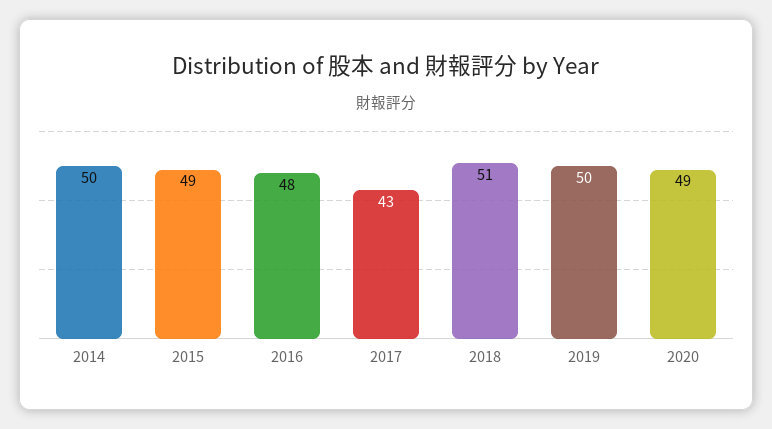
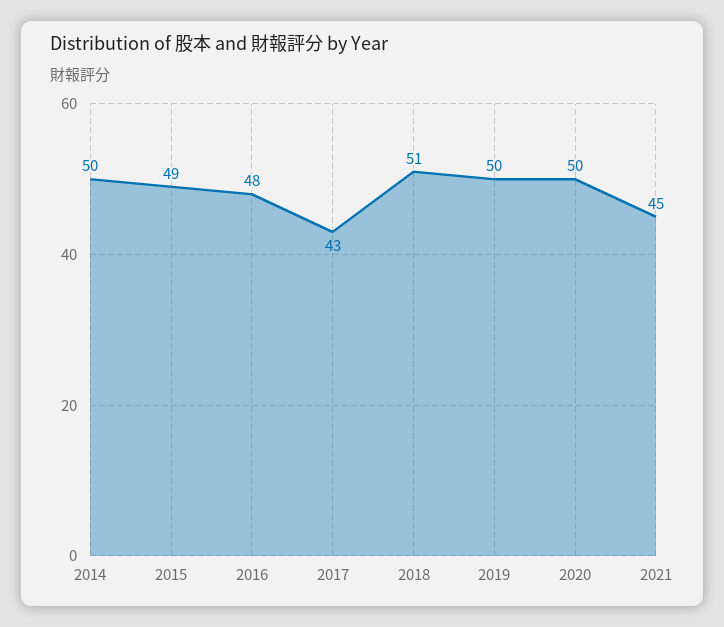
2020: 49 -> 50
2021: none -> 45

